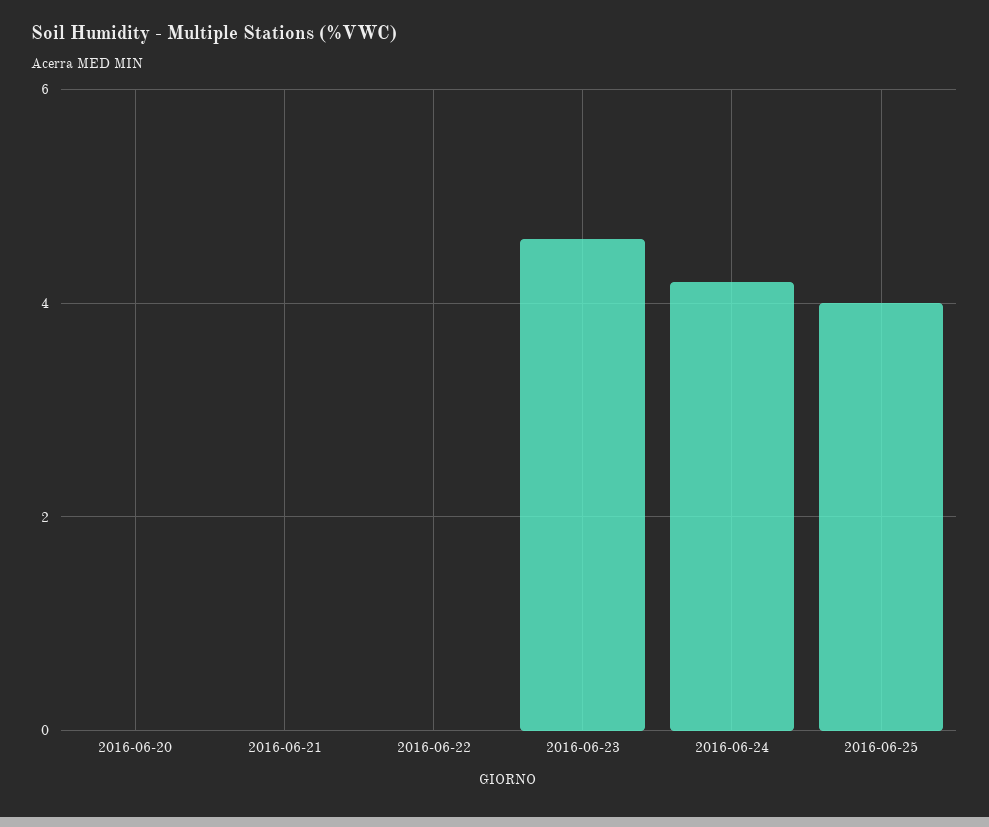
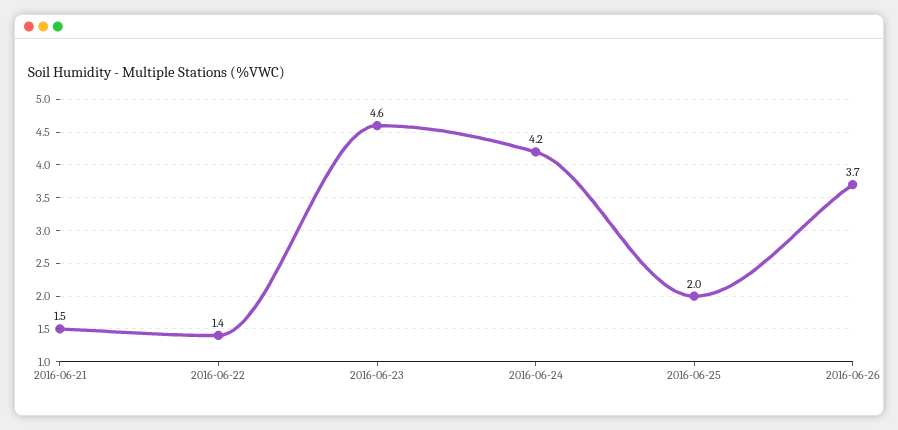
2016-06-20: 0 -> none
2016-06-21: 0 -> 1.5
2016-06-22: 0 -> 1.4
2016-06-25: 4 -> 2
2016-06-26: none -> 3.7

